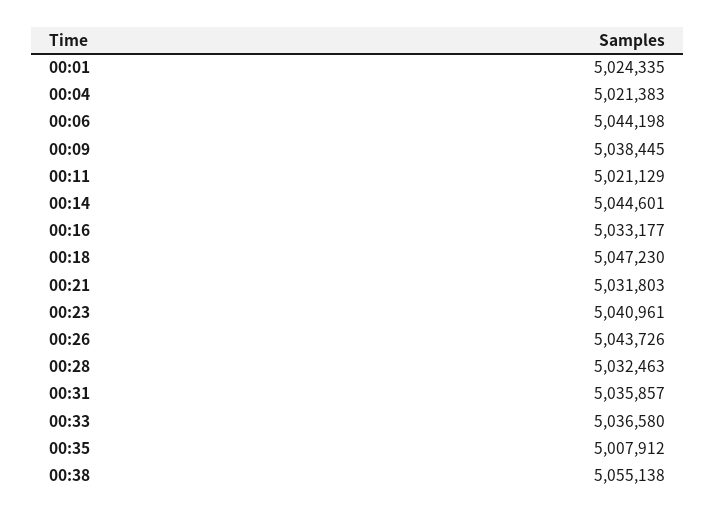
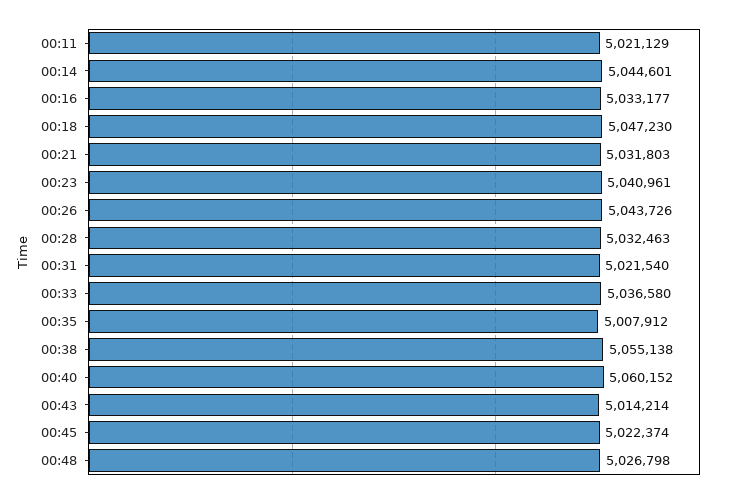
00:01: 5024335 -> none
00:04: 5021383 -> none
00:06: 5044198 -> none
00:09: 5038445 -> none
00:31: 5035857 -> 5021540
00:40: none -> 5060152
00:43: none -> 5014214
00:45: none -> 5022374
00:48: none -> 5026798

